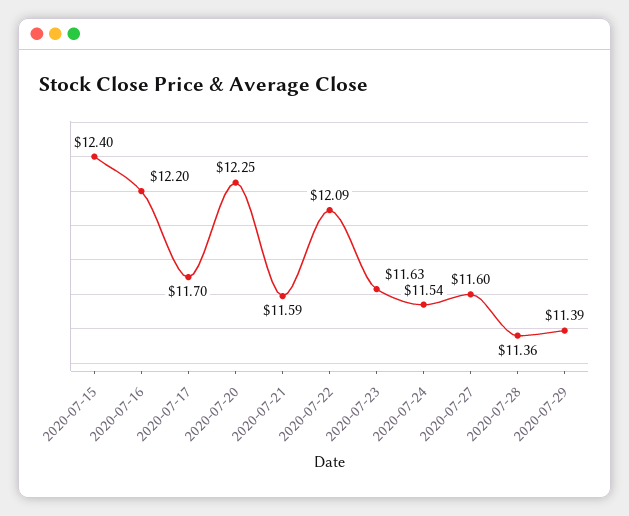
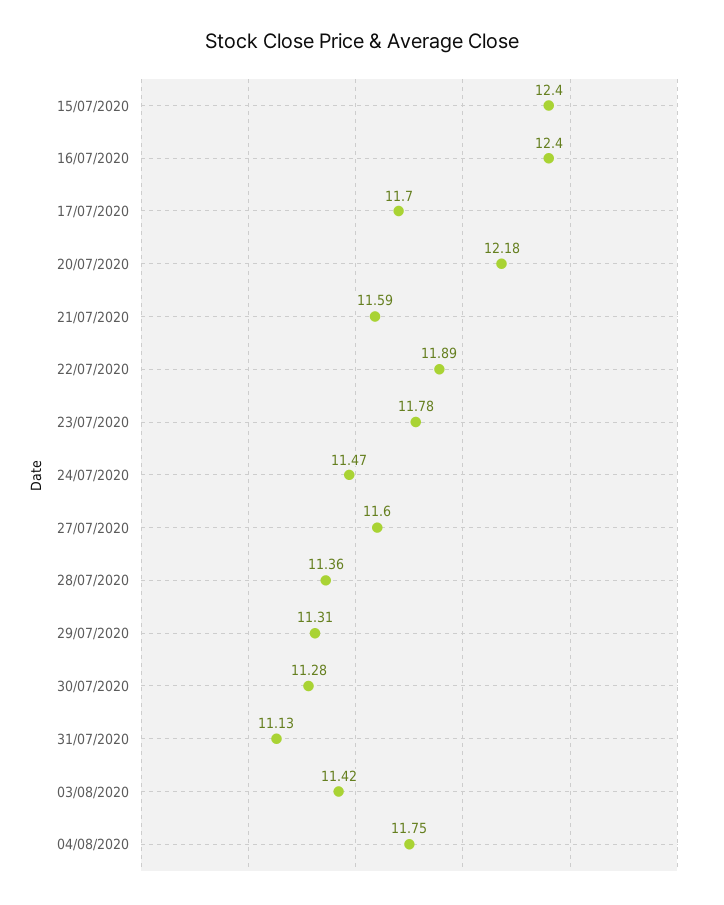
2020-07-16: 12.2 -> 12.4
2020-07-20: 12.25 -> 12.18
2020-07-22: 12.09 -> 11.89
2020-07-23: 11.63 -> 11.78
2020-07-24: 11.54 -> 11.47
2020-07-29: 11.39 -> 11.31
30/07/2020: none -> 11.28
31/07/2020: none -> 11.13
03/08/2020: none -> 11.42
04/08/2020: none -> 11.75

